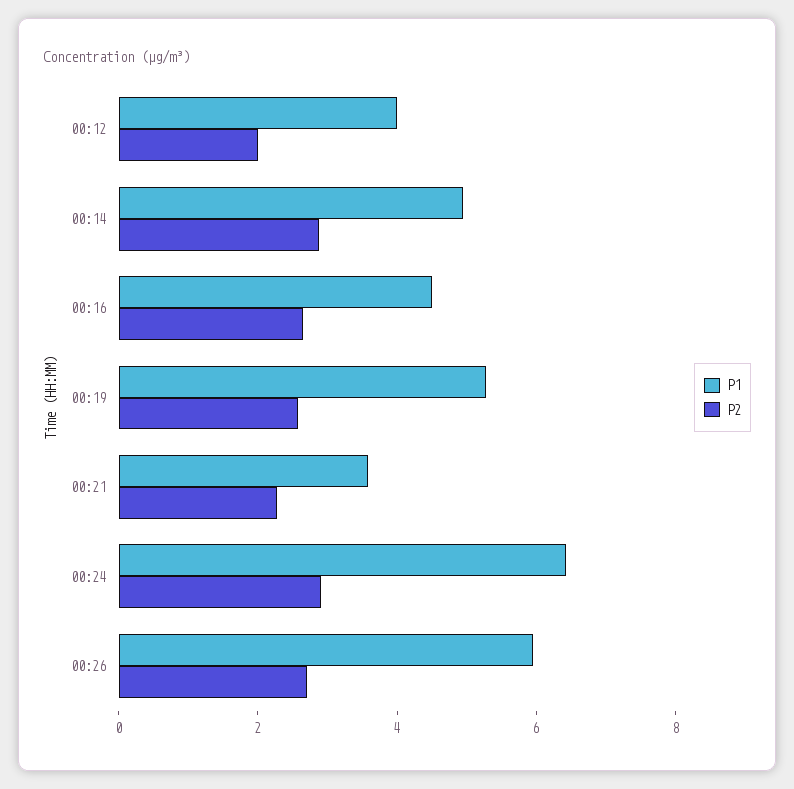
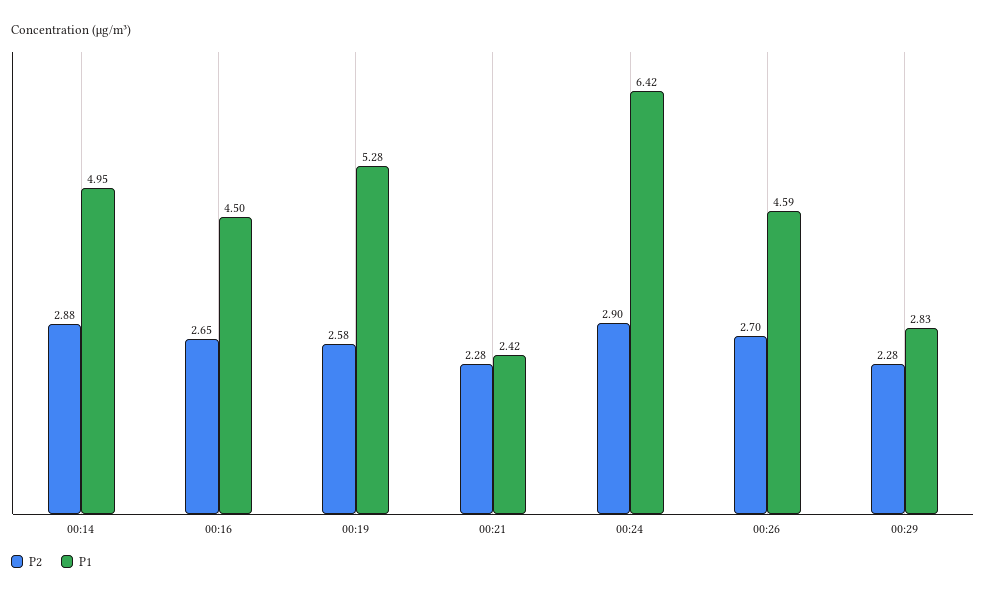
P1, 00:12: 4 -> none
P2, 00:12: 2 -> none
P1, 00:21: 3.5 -> 2.42
P1, 00:26: 6 -> 4.59
P2, 00:29: none -> 2.28
P1, 00:29: none -> 2.83

